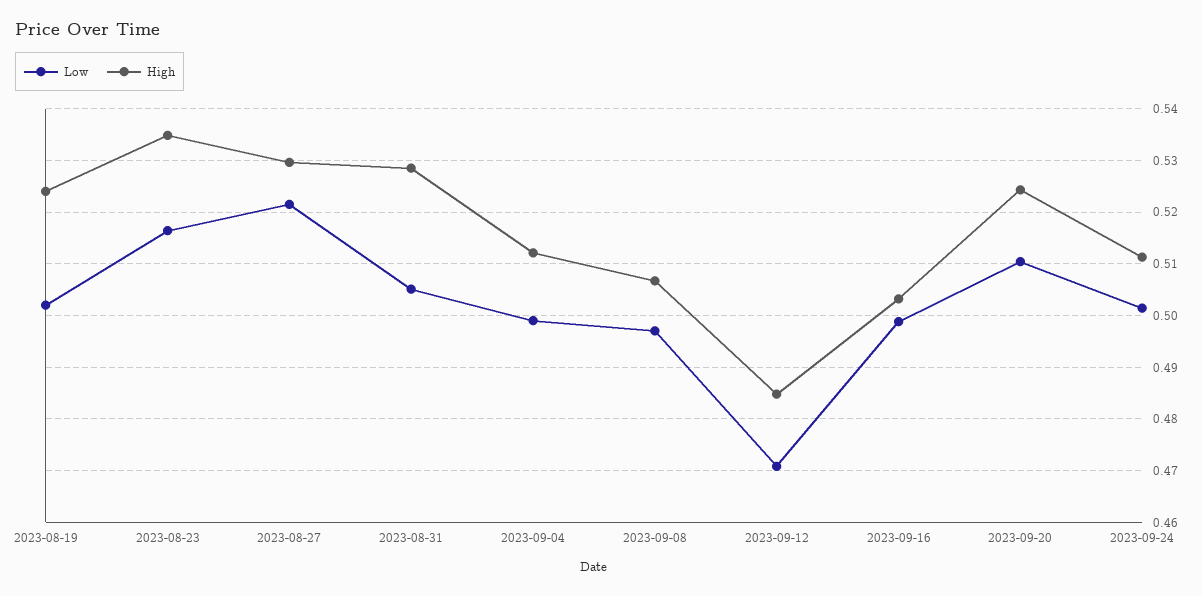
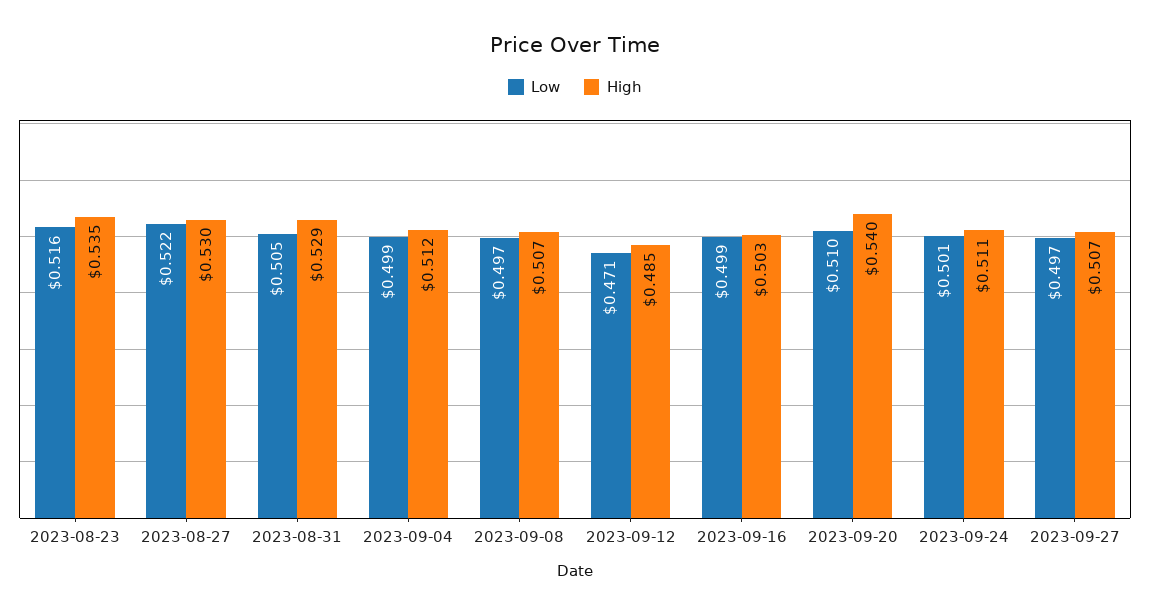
Low, 2023-08-19: 0.502 -> none
High, 2023-08-19: 0.524 -> none
High, 2023-09-20: 0.524 -> 0.54
Low, 2023-09-27: none -> 0.497
High, 2023-09-27: none -> 0.507

